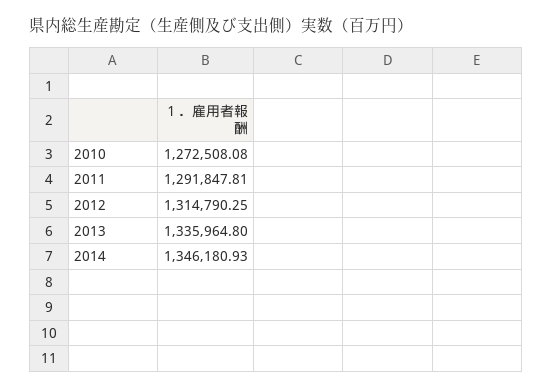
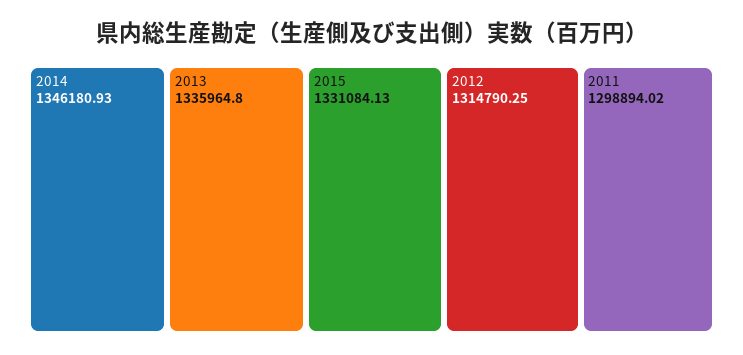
2010: 1272508.08 -> none
2011: 1291847.81 -> 1298894.02
2015: none -> 1331084.13

